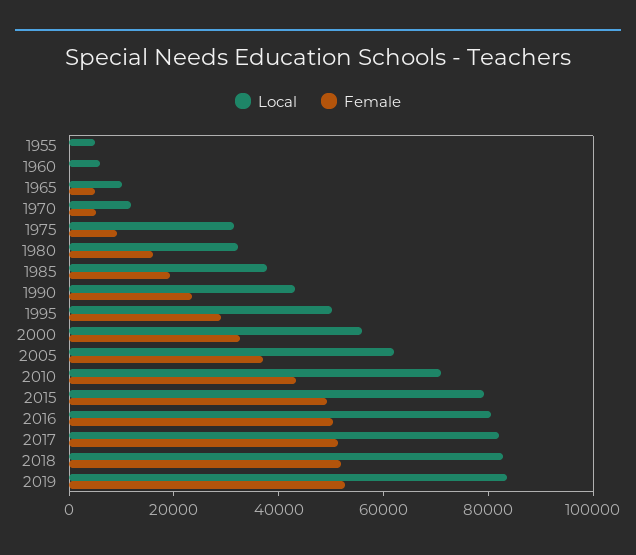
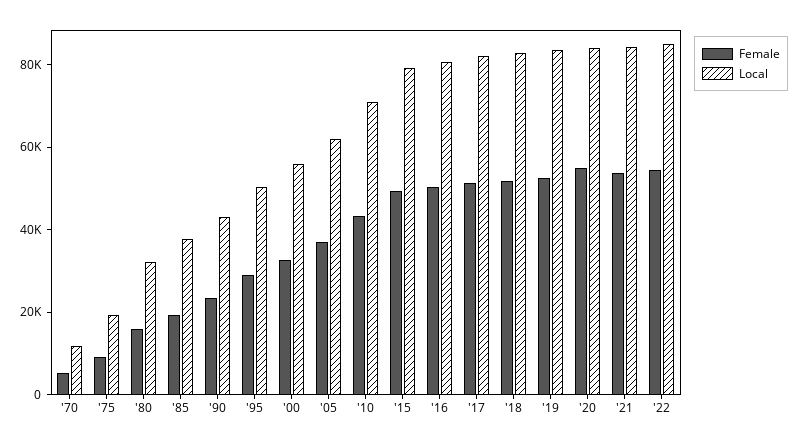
Local, 1955: 5000 -> none
Female, 1955: 0 -> none
Local, 1960: 5000 -> none
Female, 1960: 0 -> none
Local, 1965: 10000 -> none
Female, 1965: 5000 -> none
Local, 1975: 30000 -> 20000
Female, '20: none -> 55000
Local, '20: none -> 85000
Female, '21: none -> 55000
Local, '21: none -> 85000
Female, '22: none -> 55000
Local, '22: none -> 85000

